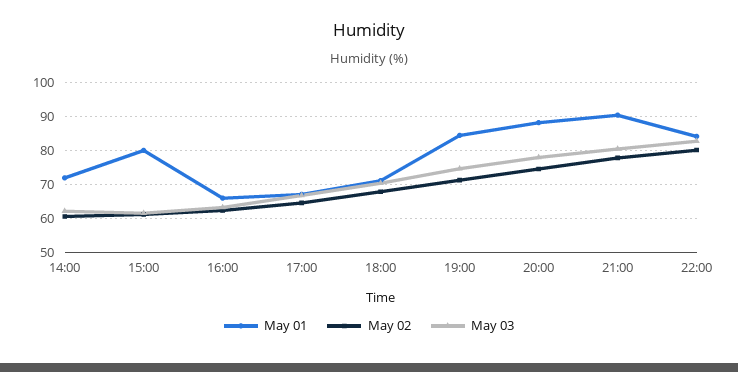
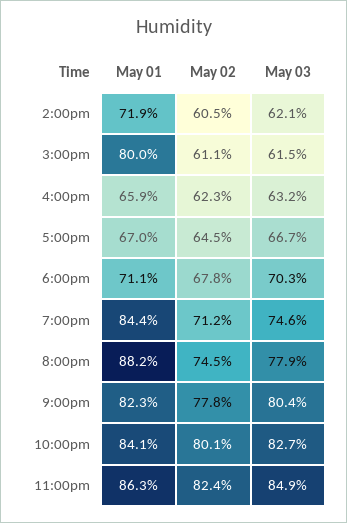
May 01, 21:00: 90 -> 82.3
May 01, 11:00pm: none -> 86.3
May 02, 11:00pm: none -> 82.4
May 03, 11:00pm: none -> 84.9

